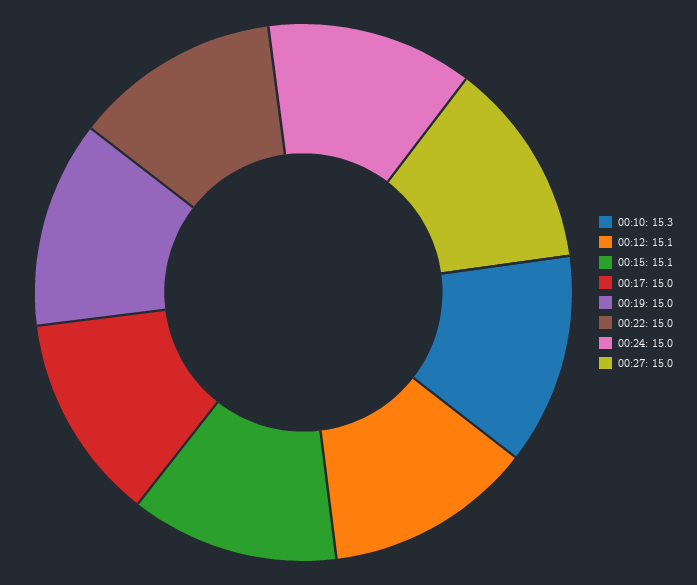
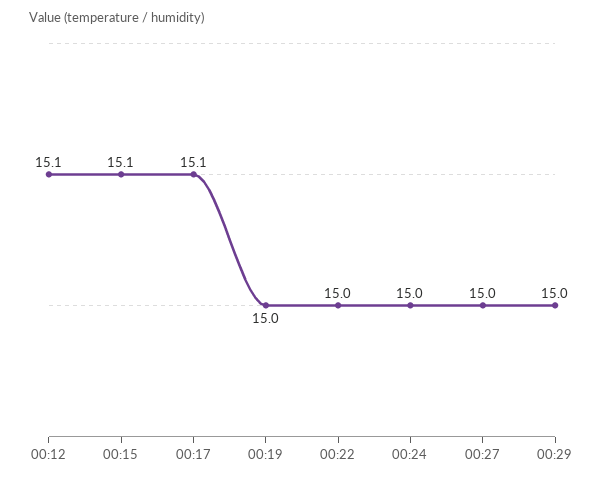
00:10: 15.3 -> none
00:17: 15 -> 15.1
00:29: none -> 15

